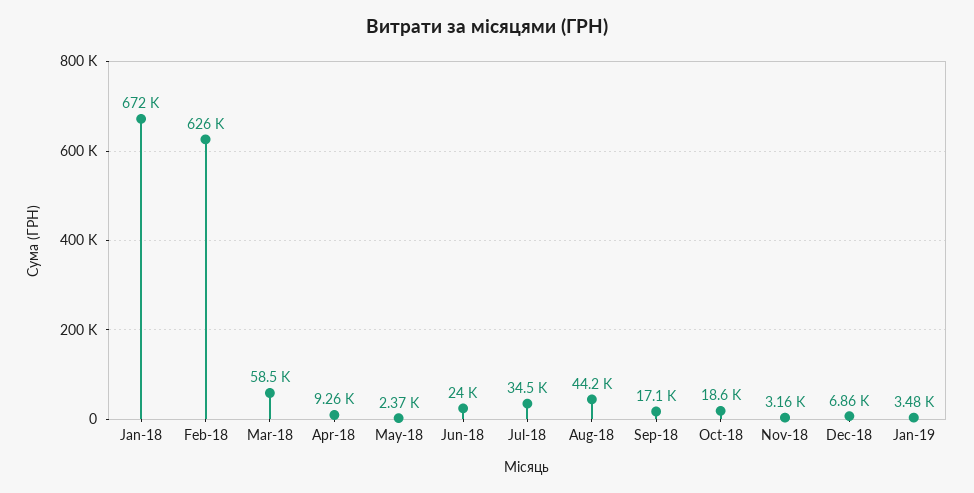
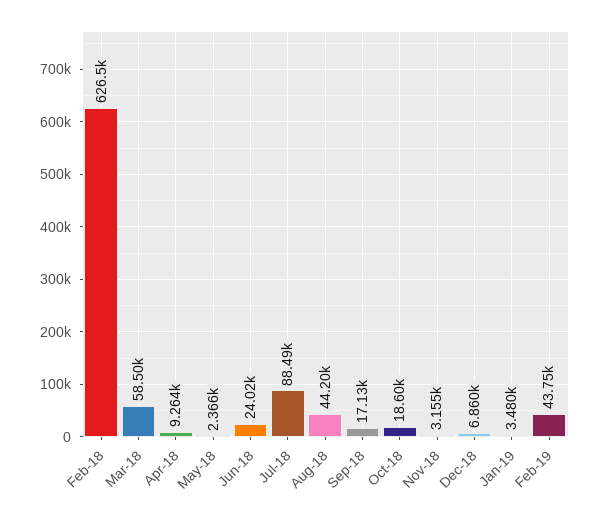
Jan-18: 672000 -> none
Jul-18: 34500 -> 88490
Feb-19: none -> 43750

